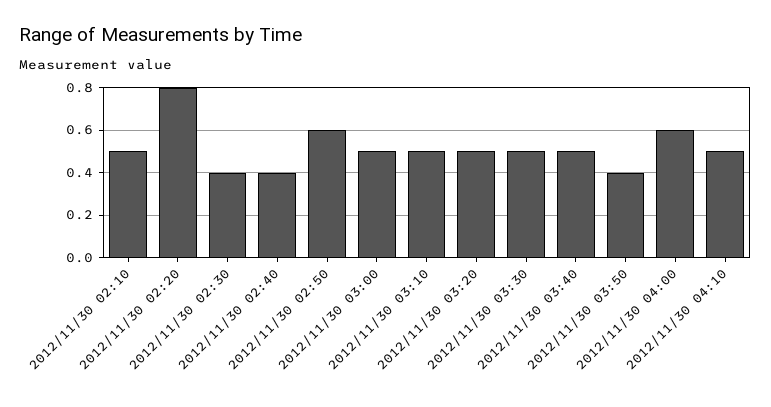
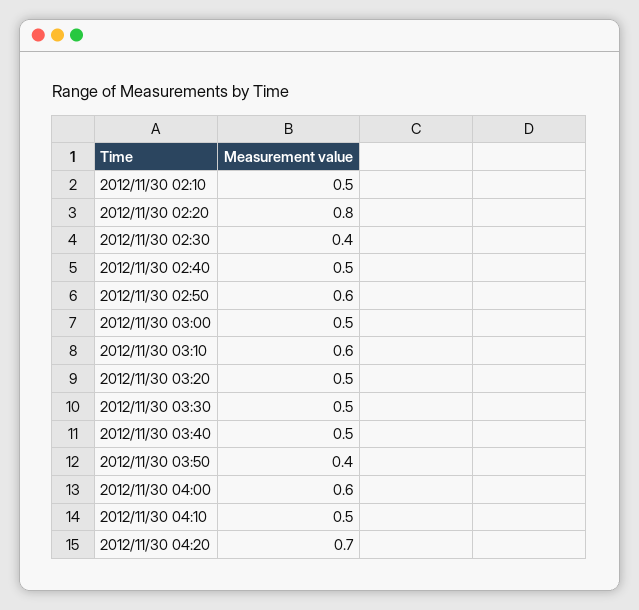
2012/11/30 02:40: 0.4 -> 0.5
2012/11/30 03:10: 0.5 -> 0.6
2012/11/30 04:20: none -> 0.7

